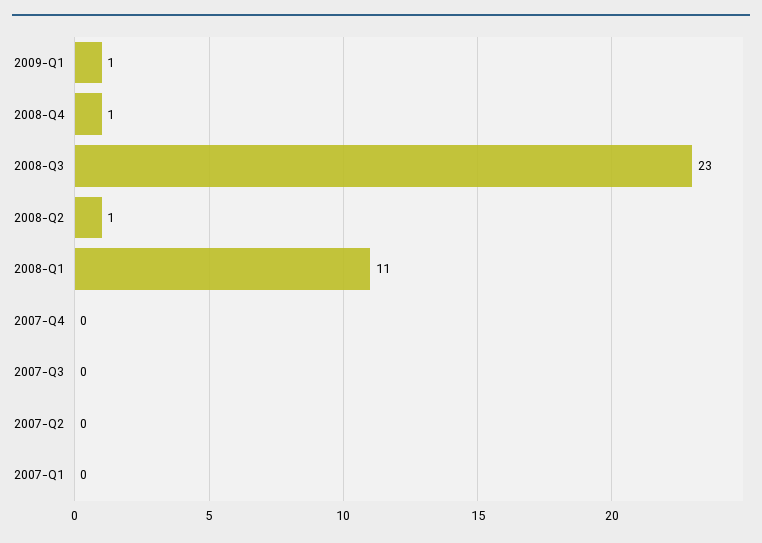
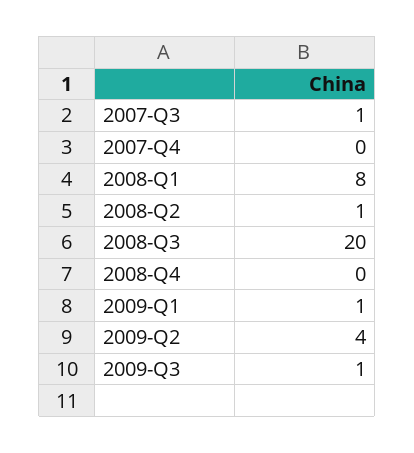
2008-Q4: 1 -> 0
2008-Q3: 23 -> 20
2008-Q1: 11 -> 8
2007-Q3: 0 -> 1
2007-Q2: 0 -> none
2007-Q1: 0 -> none
2009-Q2: none -> 4
2009-Q3: none -> 1

